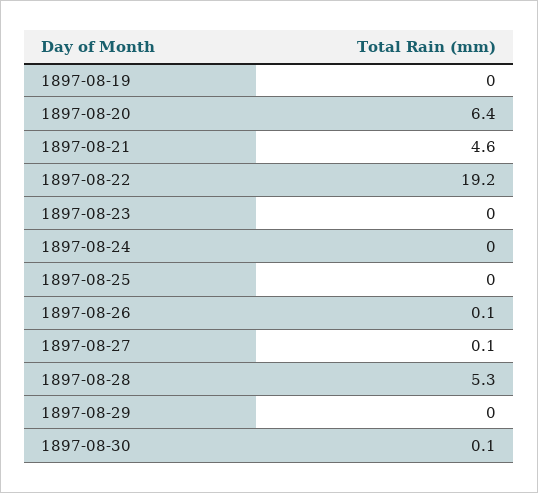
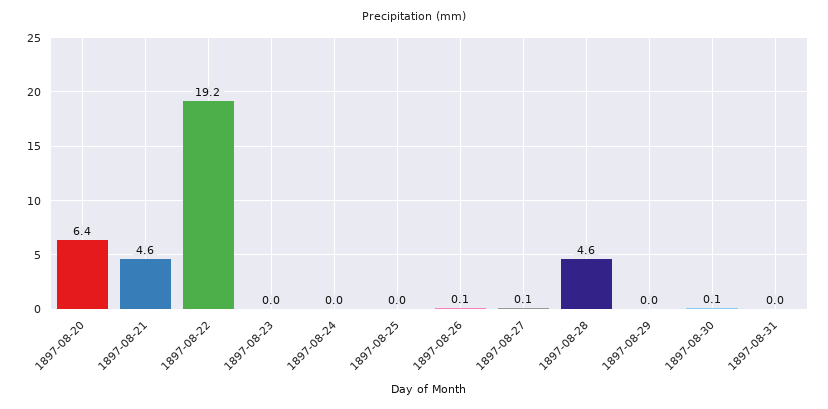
1897-08-19: 0 -> none
1897-08-28: 5.3 -> 4.6
1897-08-31: none -> 0

